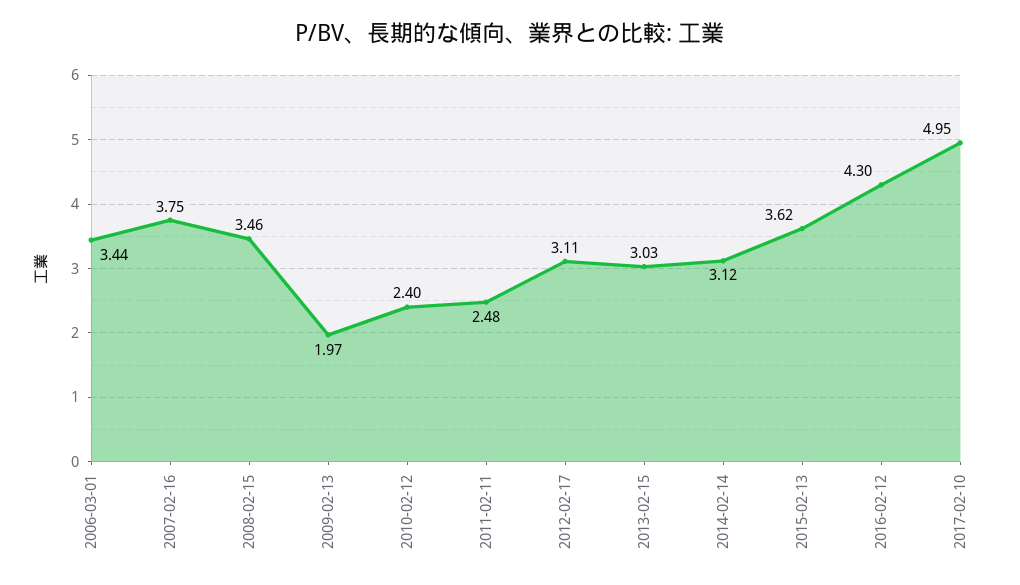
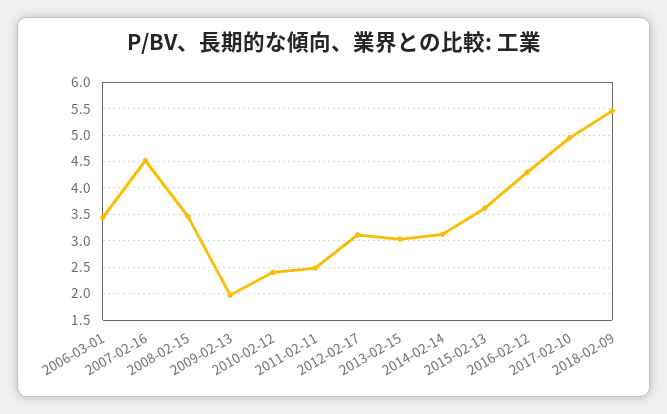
2007-02-16: 3.75 -> 4.5
2018-02-09: none -> 5.5

